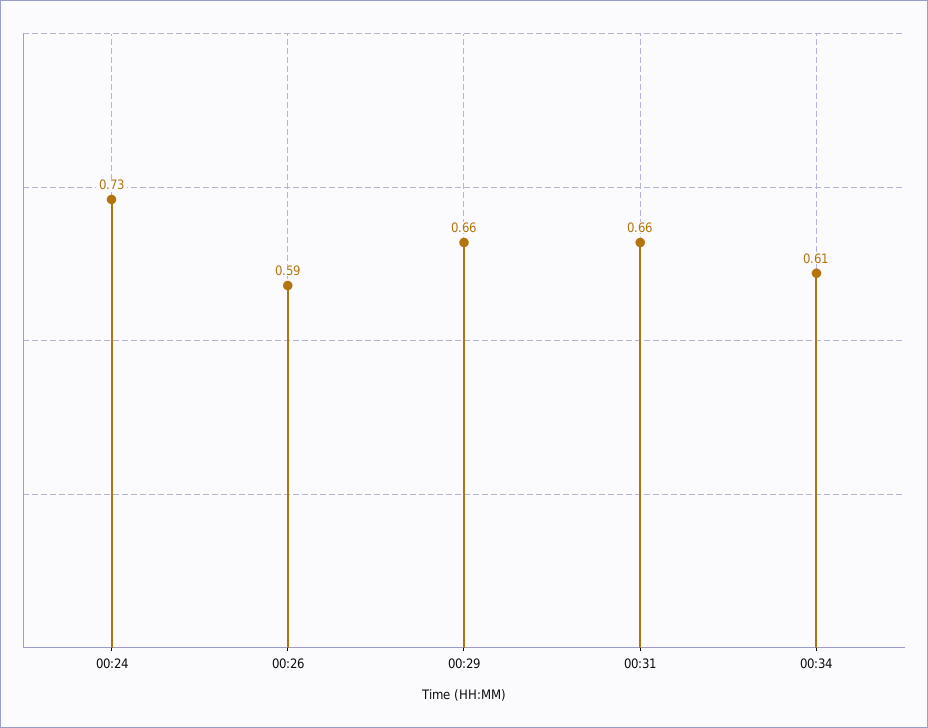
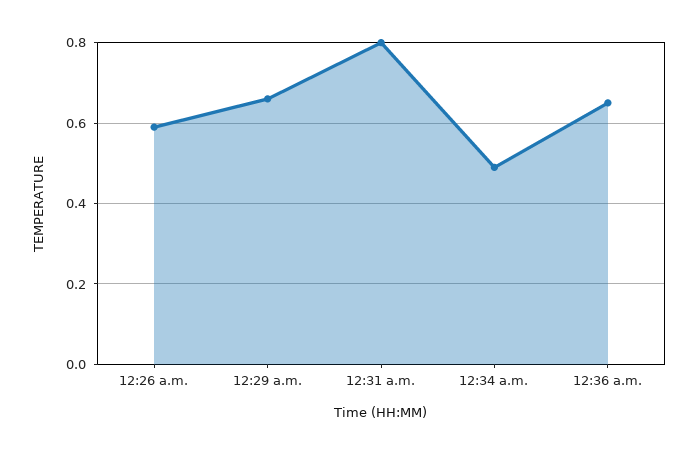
00:24: 0.73 -> none
00:31: 0.66 -> 0.8
00:34: 0.61 -> 0.5
12:36 a.m.: none -> 0.65

